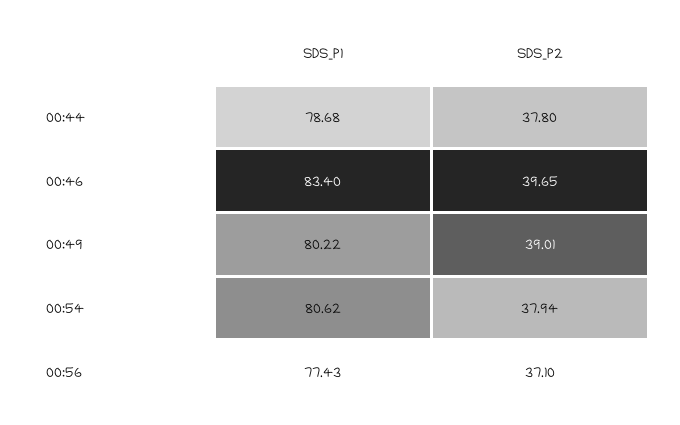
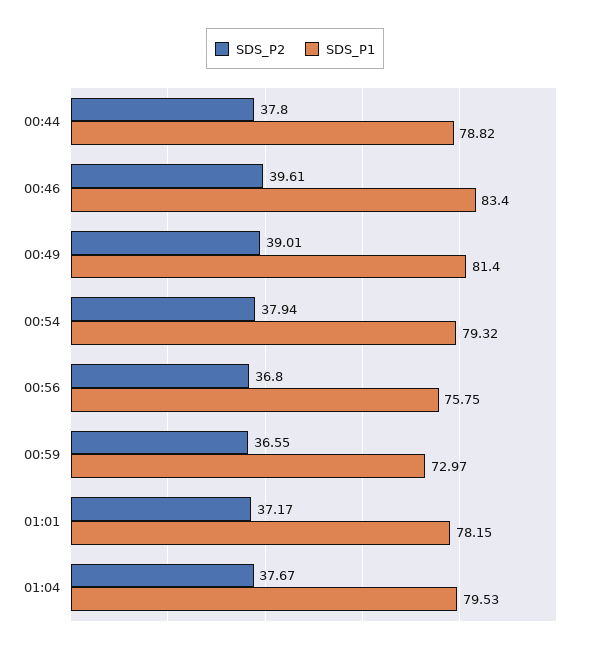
SDS_P1, 00:44: 78.68 -> 78.82
SDS_P2, 00:46: 39.65 -> 39.61
SDS_P1, 00:49: 80.22 -> 81.4
SDS_P1, 00:54: 80.62 -> 79.32
SDS_P1, 00:56: 77.43 -> 75.75
SDS_P2, 00:56: 37.1 -> 36.8
SDS_P2, 00:59: none -> 36.55
SDS_P1, 00:59: none -> 72.97
SDS_P2, 01:01: none -> 37.17
SDS_P1, 01:01: none -> 78.15
SDS_P2, 01:04: none -> 37.67
SDS_P1, 01:04: none -> 79.53

